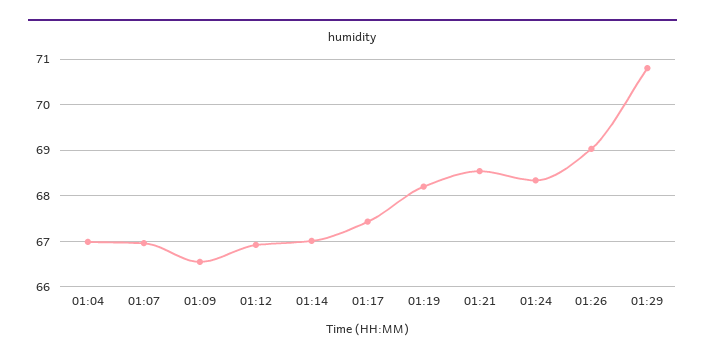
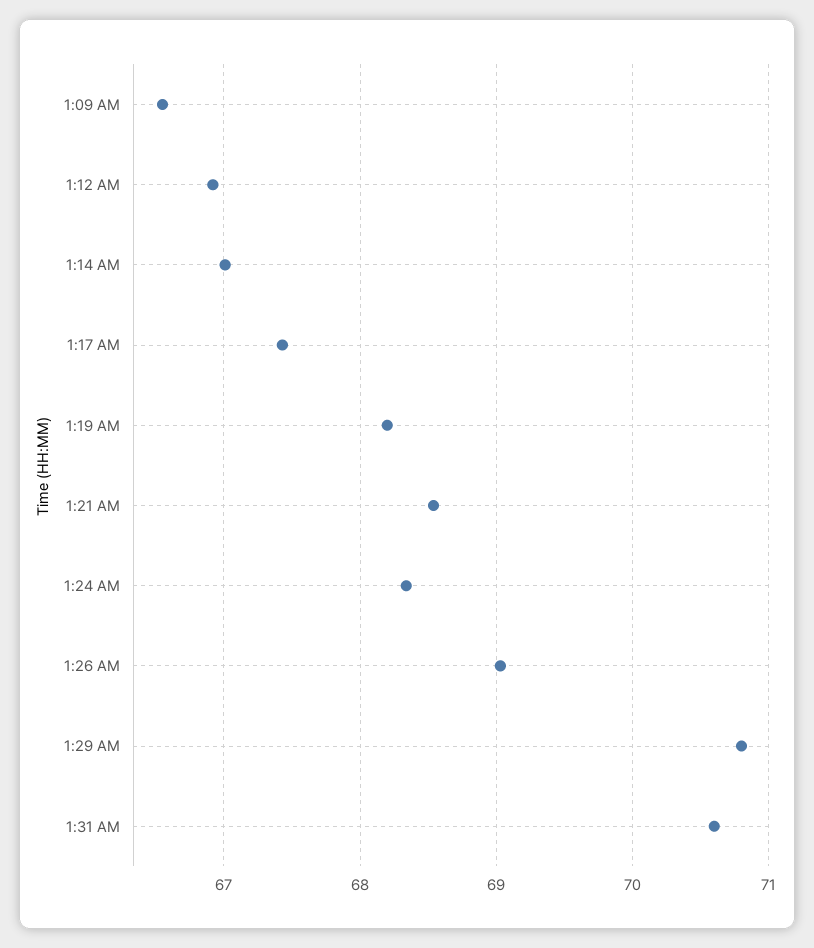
01:04: 67 -> none
01:07: 67 -> none
1:31 AM: none -> 70.6

